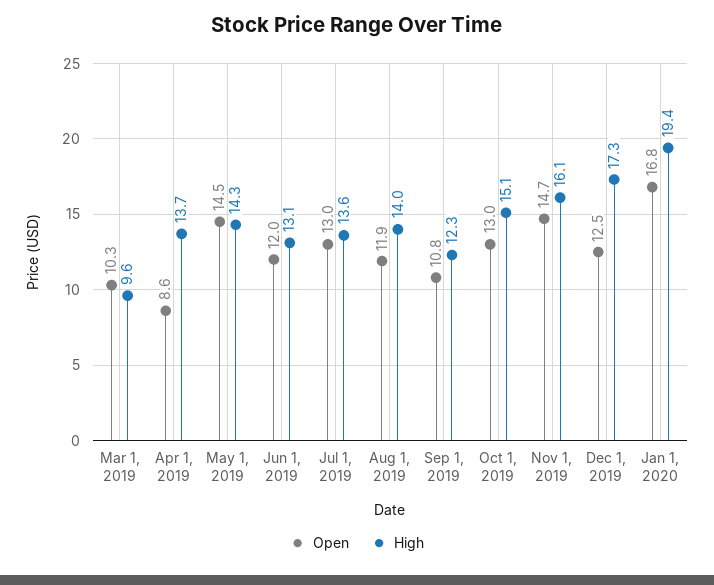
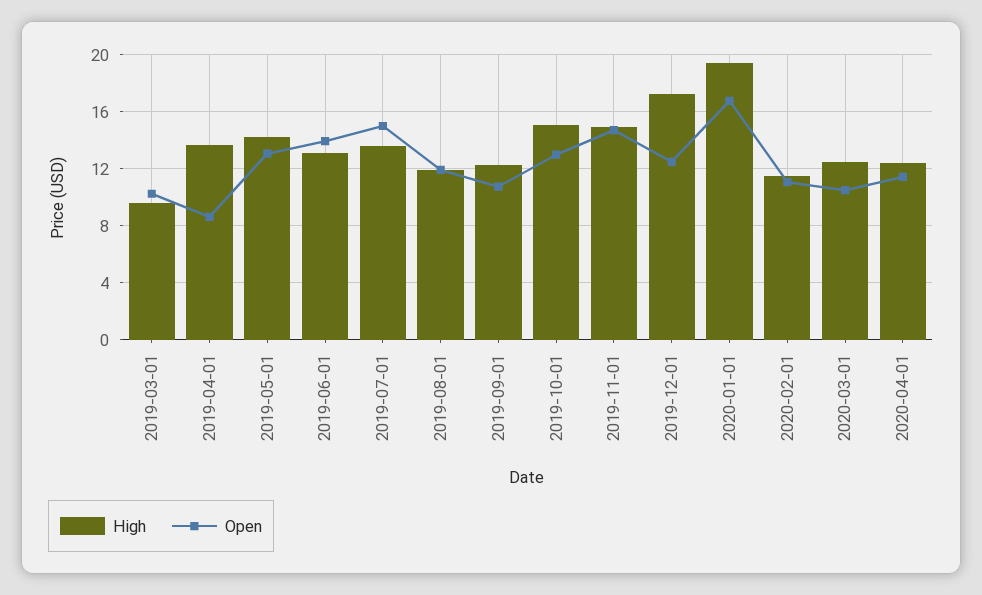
Open, May 1, 2019: 14.5 -> 13
Open, Jun 1, 2019: 12 -> 14
Open, Jul 1, 2019: 13 -> 15
High, Aug 1, 2019: 14 -> 12
High, Nov 1, 2019: 16.1 -> 15
High, 2020-02-01: none -> 11.5
Open, 2020-02-01: none -> 11
High, 2020-03-01: none -> 12.5
Open, 2020-03-01: none -> 10.5
High, 2020-04-01: none -> 12.5
Open, 2020-04-01: none -> 11.5

